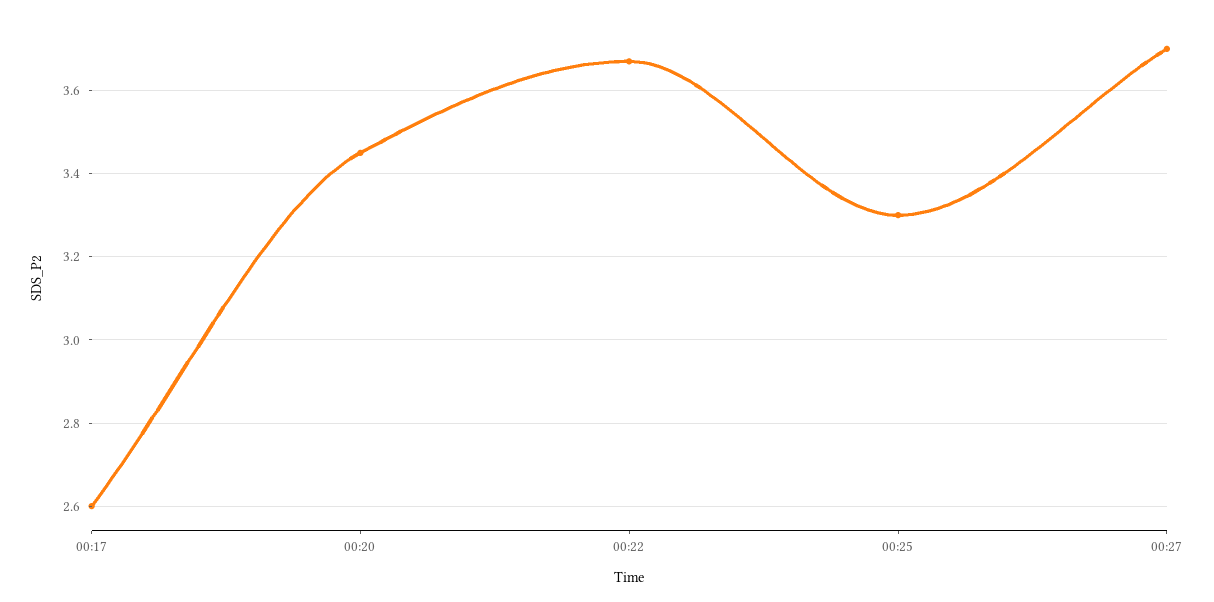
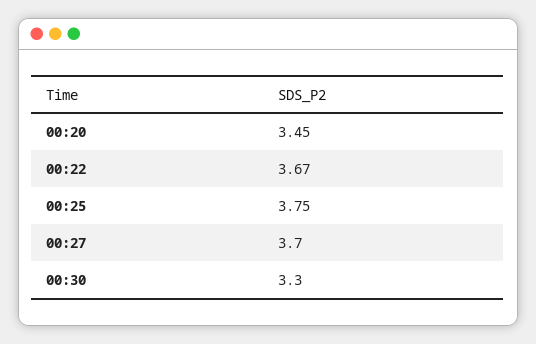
00:17: 2.6 -> none
00:25: 3.3 -> 3.75
00:30: none -> 3.3

